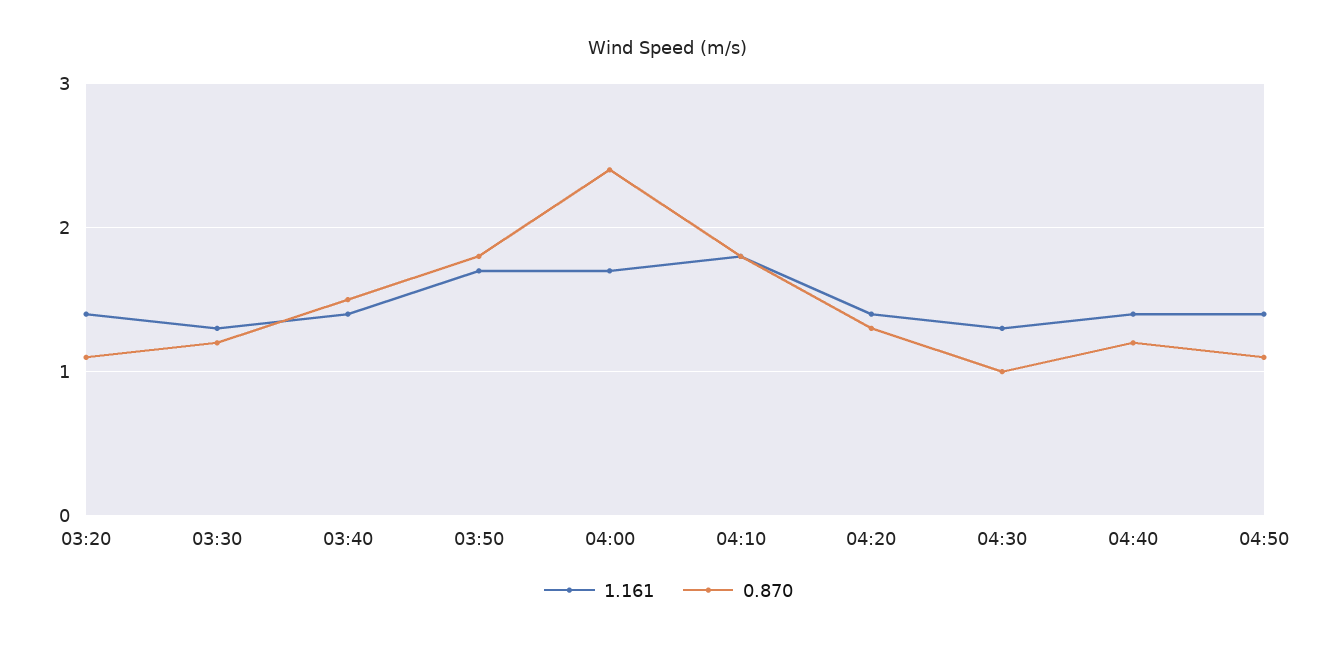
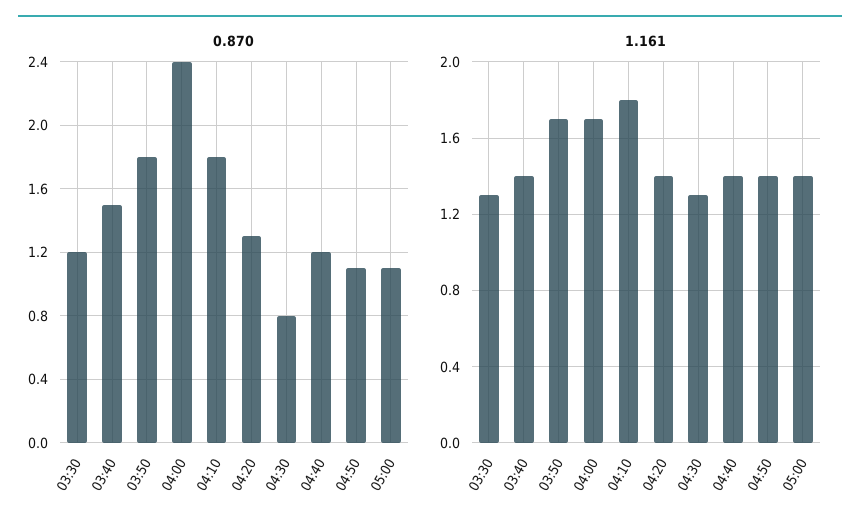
1.161, 03:20: 1.4 -> none
0.870, 03:20: 1.1 -> none
0.870, 04:30: 1 -> 0.8
0.870, 05:00: none -> 1.1
1.161, 05:00: none -> 1.4

